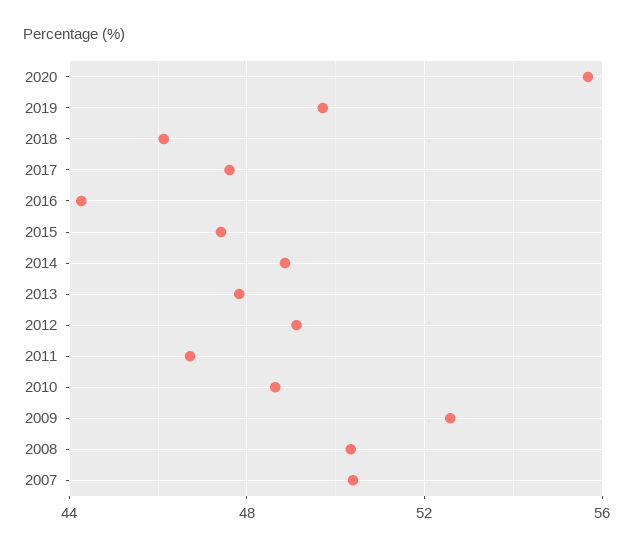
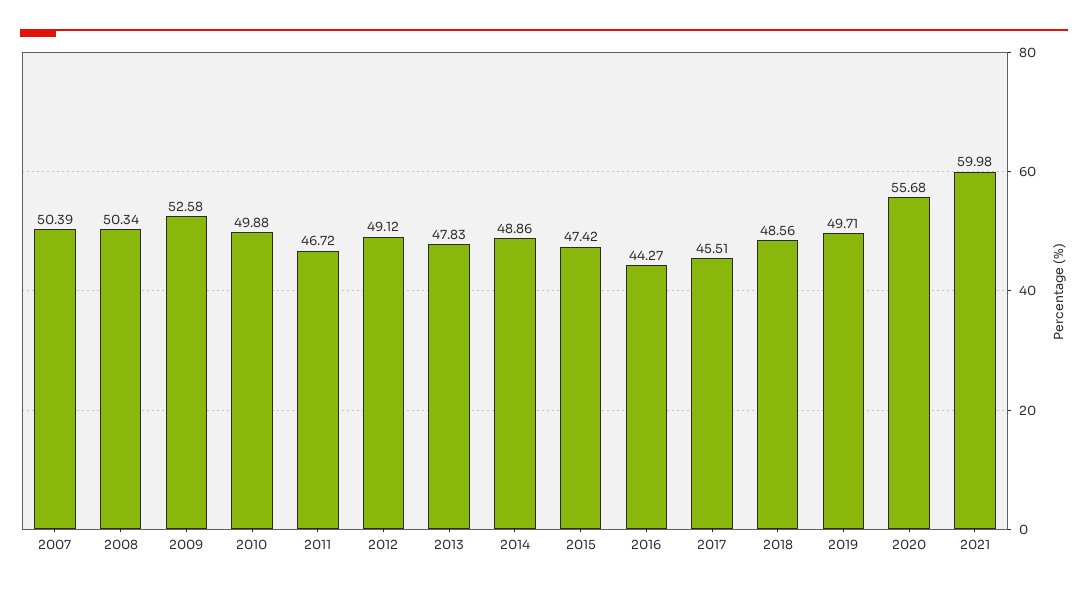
2018: 46 -> 48.56
2017: 47.5 -> 45.51
2010: 48.5 -> 49.88
2021: none -> 59.98

